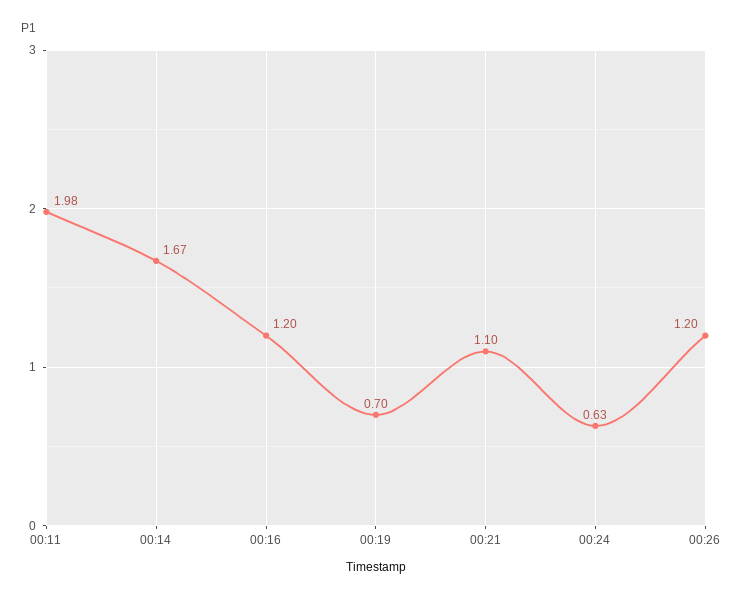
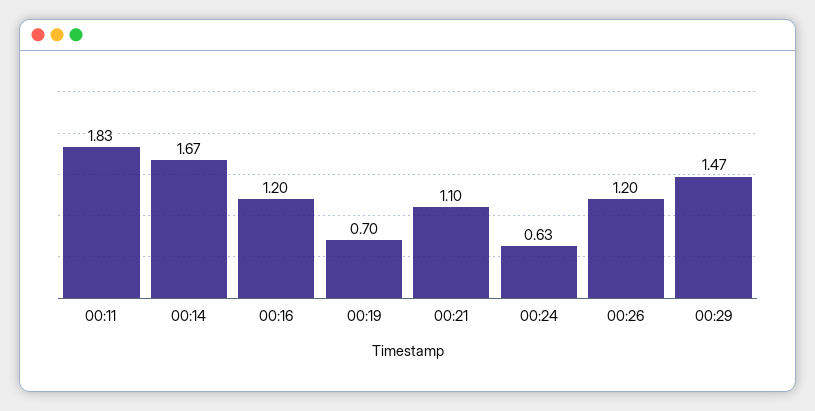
00:11: 1.98 -> 1.83
00:29: none -> 1.47

